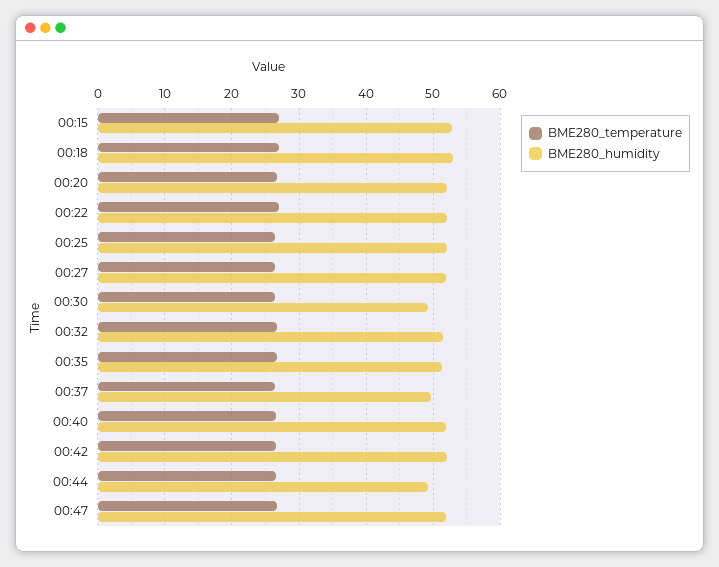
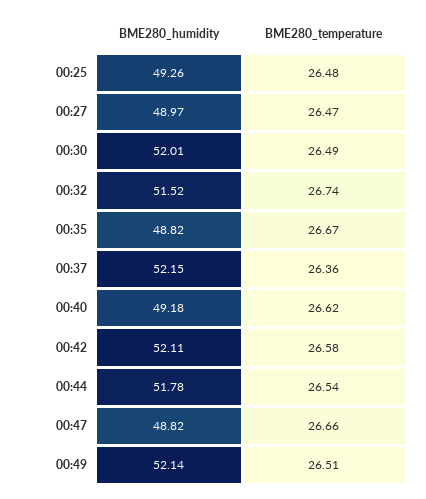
BME280_temperature, 00:15: 27 -> none
BME280_humidity, 00:15: 53 -> none
BME280_temperature, 00:18: 27 -> none
BME280_humidity, 00:18: 53 -> none
BME280_temperature, 00:20: 27 -> none
BME280_humidity, 00:20: 52 -> none
BME280_temperature, 00:22: 27 -> none
BME280_humidity, 00:22: 52 -> none
BME280_humidity, 00:25: 52 -> 49.26
BME280_humidity, 00:27: 52 -> 48.97
BME280_humidity, 00:30: 49 -> 52.01
BME280_humidity, 00:35: 51 -> 48.82
BME280_humidity, 00:37: 50 -> 52.15
BME280_humidity, 00:40: 52 -> 49.18
BME280_humidity, 00:44: 49 -> 51.78
BME280_humidity, 00:47: 52 -> 48.82
BME280_humidity, 00:49: none -> 52.14
BME280_temperature, 00:49: none -> 26.51

